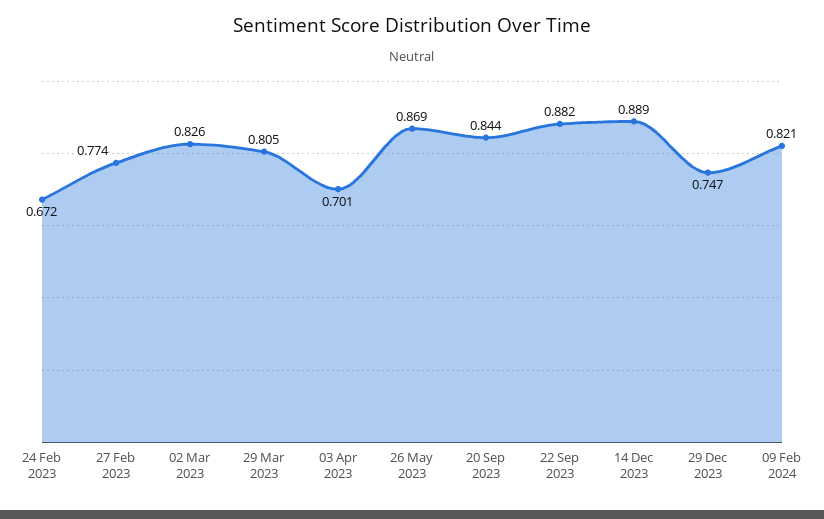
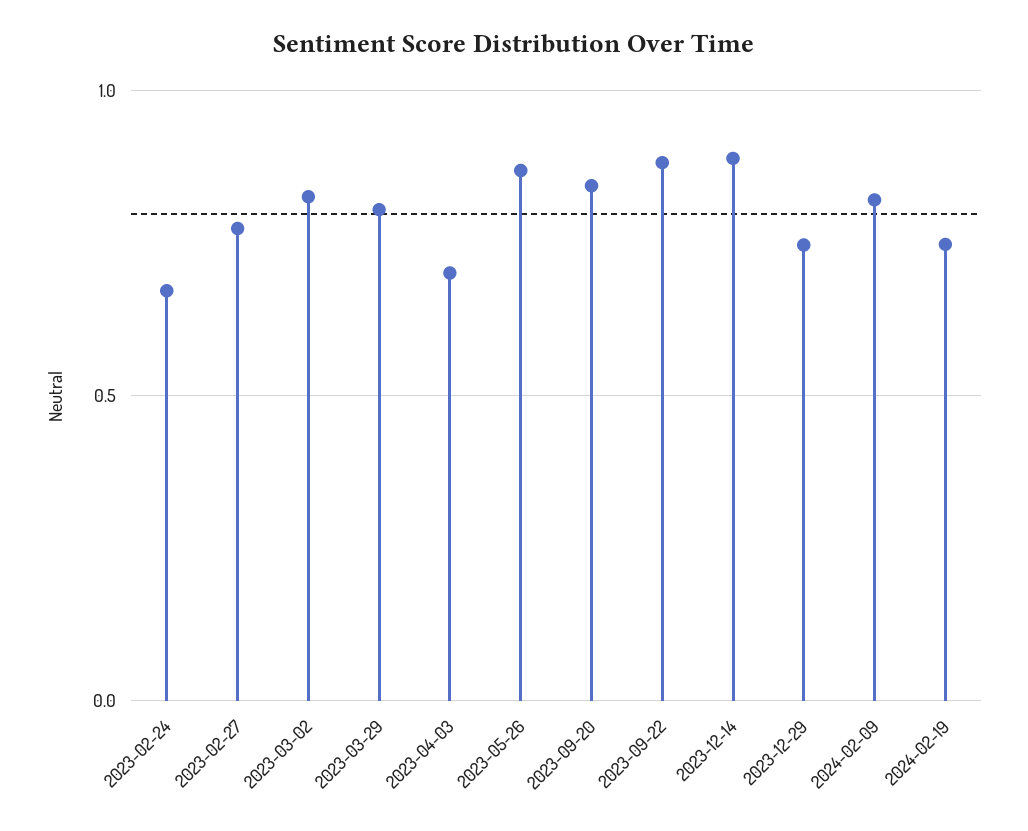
2024-02-19: none -> 0.75

